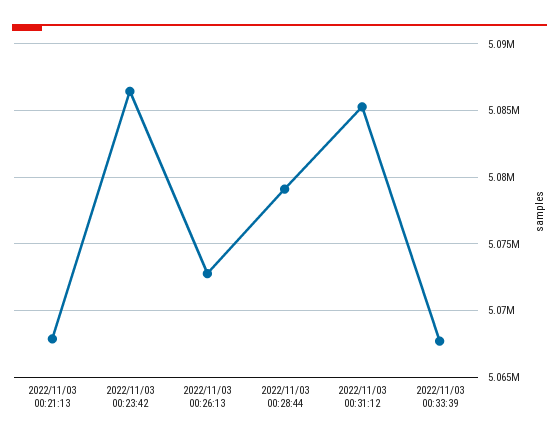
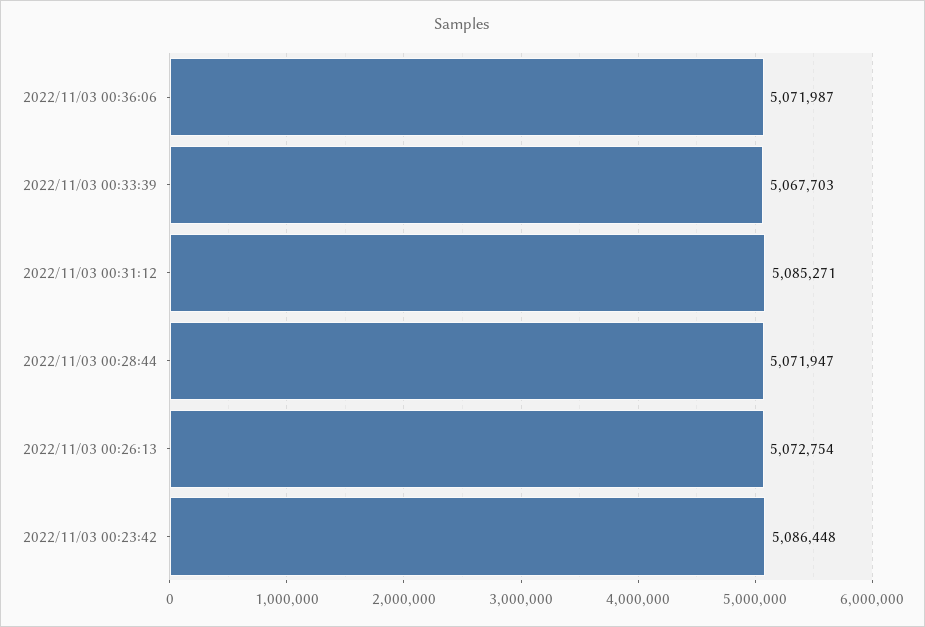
2022/11/03 00:21:13: 5068000 -> none
2022/11/03 00:28:44: 5079000 -> 5071947
2022/11/03 00:36:06: none -> 5071987

